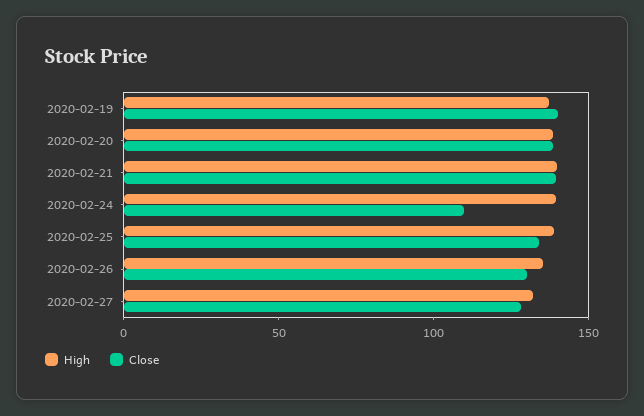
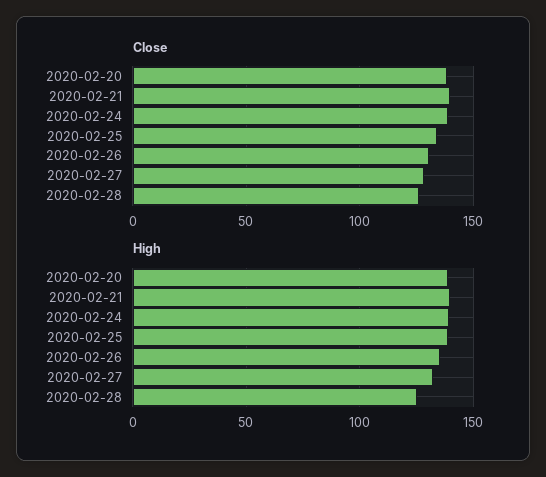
High, 2020-02-19: 140 -> none
Close, 2020-02-19: 140 -> none
Close, 2020-02-24: 110 -> 140
Close, 2020-02-28: none -> 125
High, 2020-02-28: none -> 125

